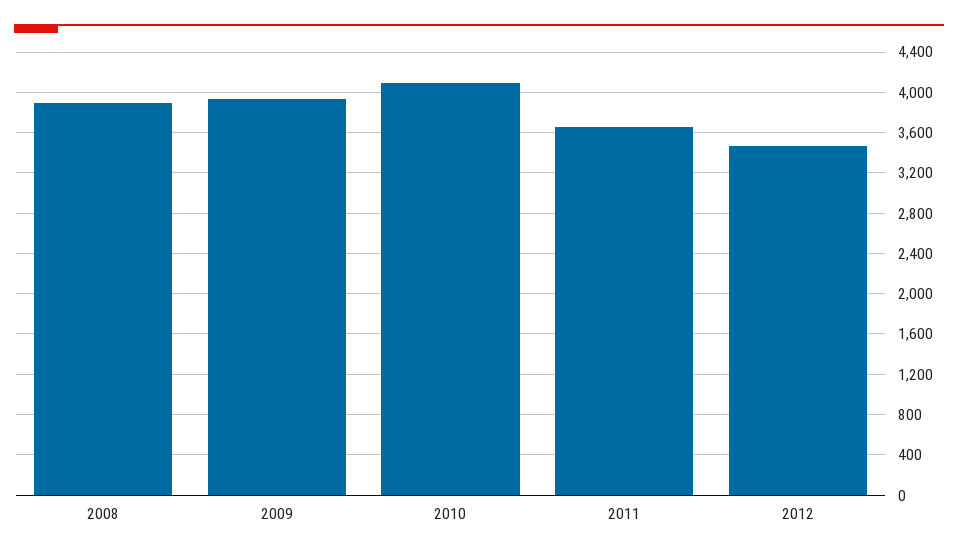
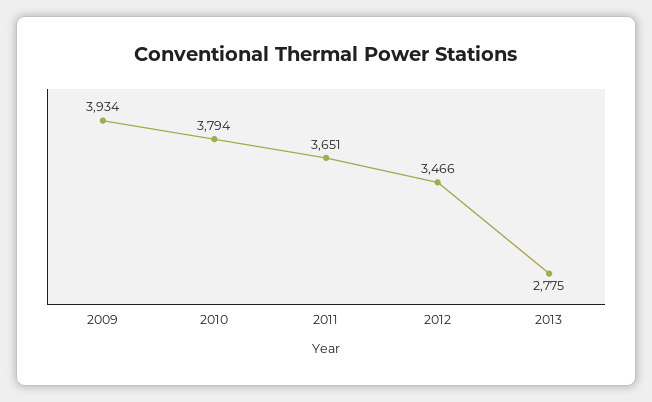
2008: 3900 -> none
2010: 4100 -> 3794
2013: none -> 2775

